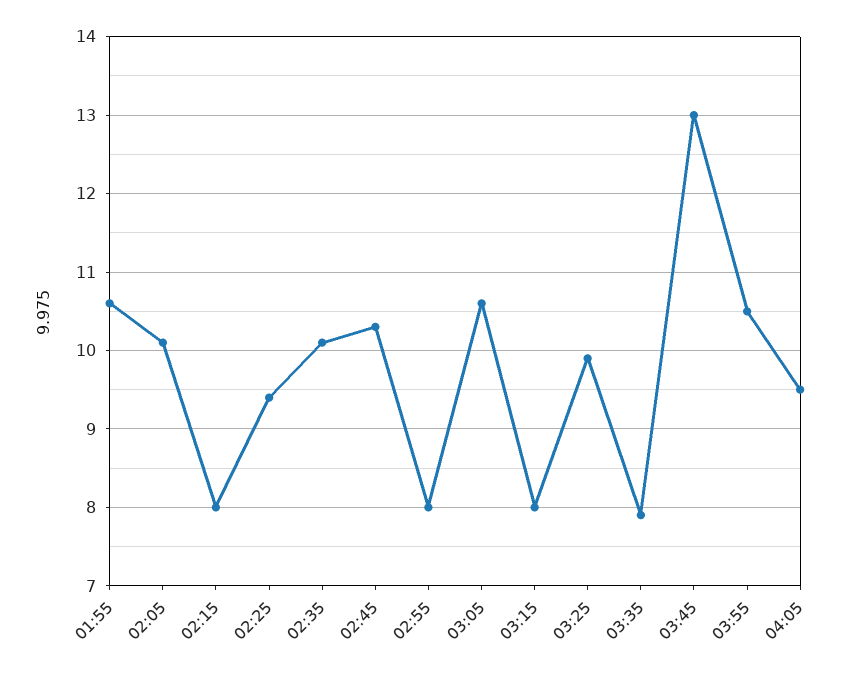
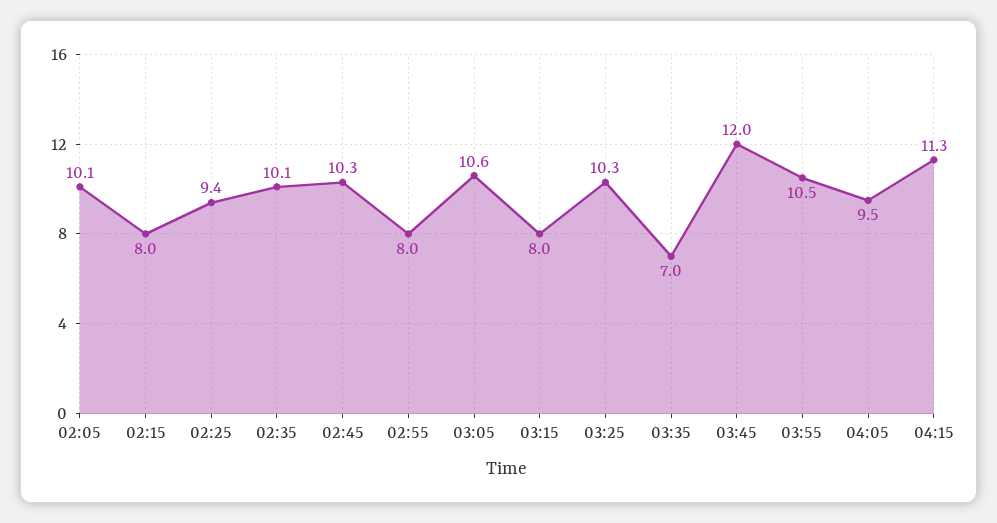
01:55: 10.6 -> none
03:25: 9.9 -> 10.3
03:35: 7.9 -> 7
03:45: 13 -> 12
04:15: none -> 11.3

